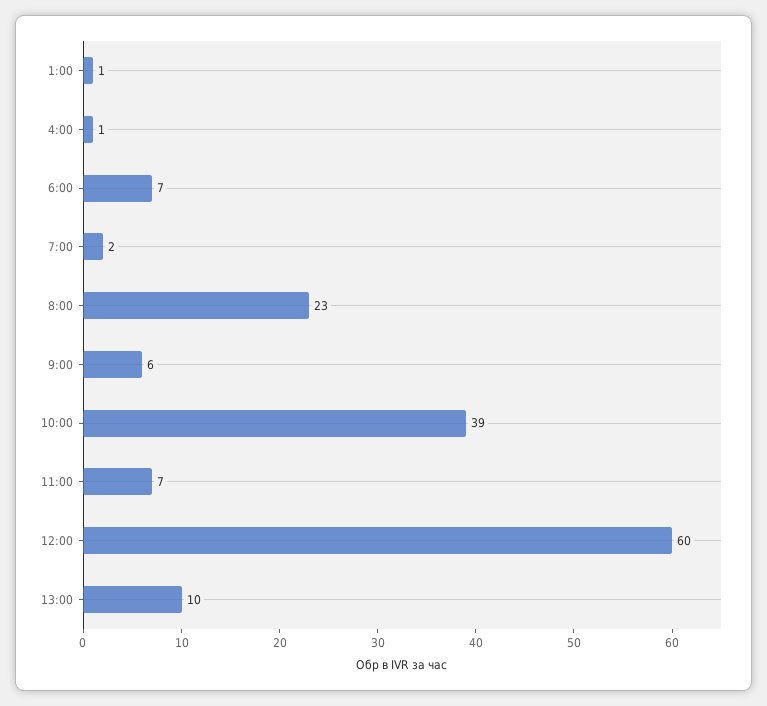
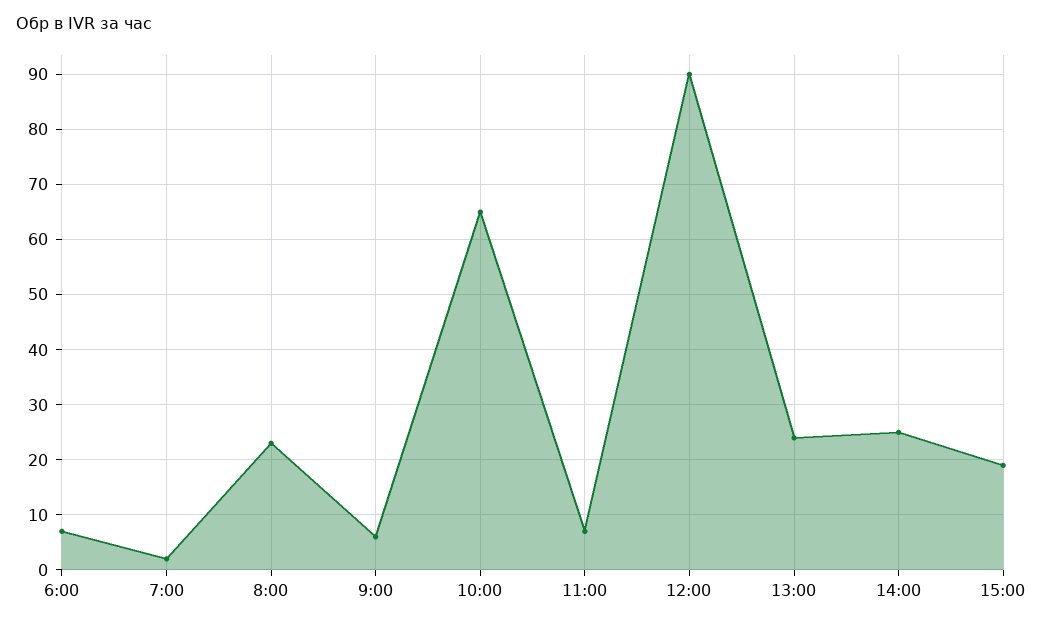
1:00: 1 -> none
4:00: 1 -> none
10:00: 39 -> 65
12:00: 60 -> 90
13:00: 10 -> 25
14:00: none -> 25
15:00: none -> 20

